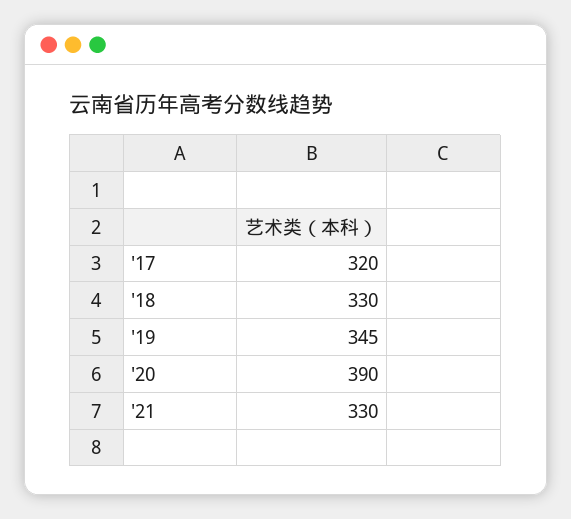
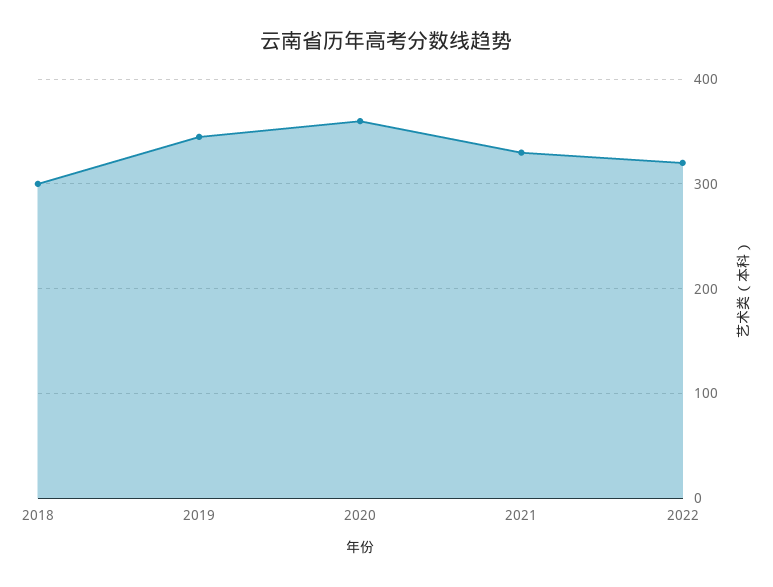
'17: 320 -> none
'18: 330 -> 300
'20: 390 -> 360
2022: none -> 320

